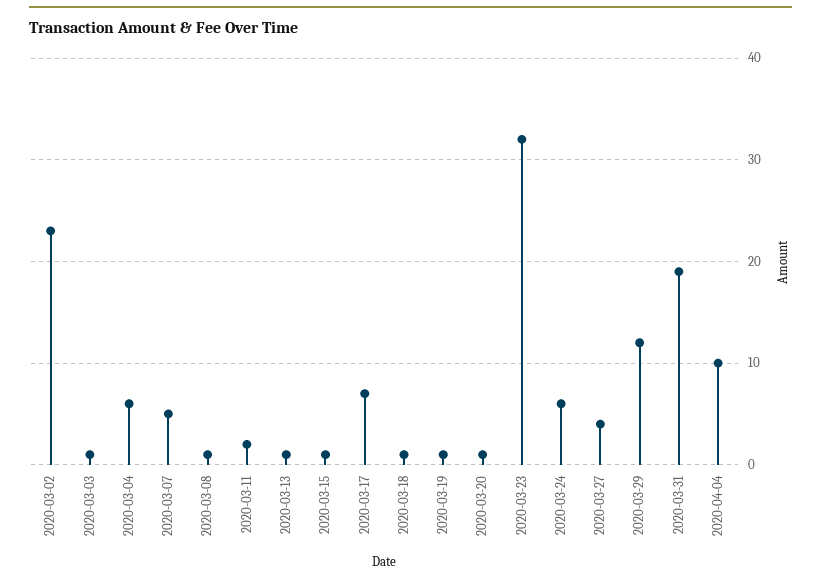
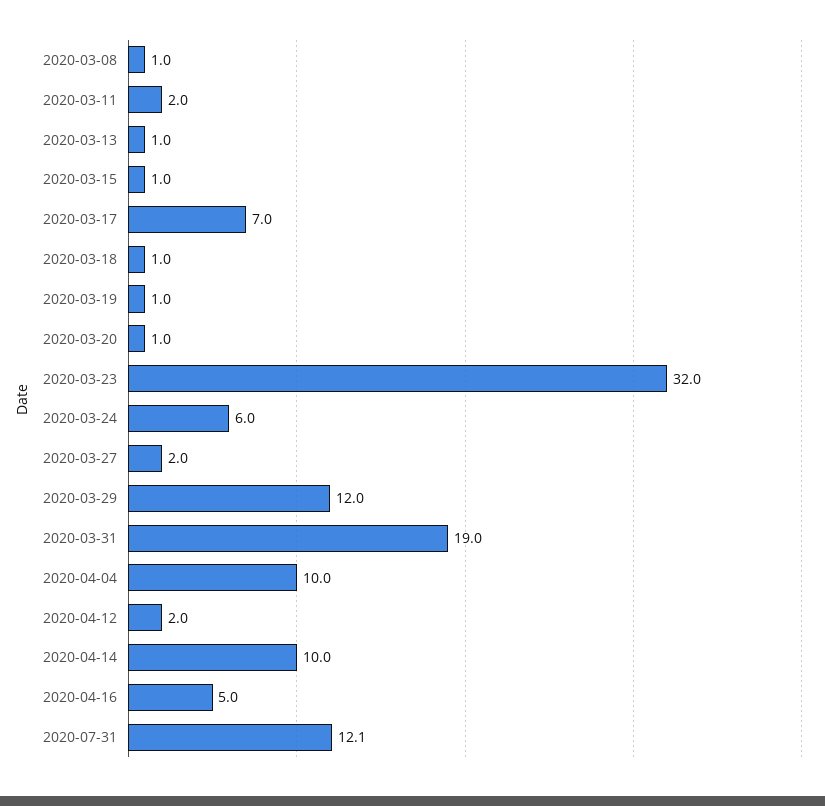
2020-03-02: 23 -> none
2020-03-03: 1 -> none
2020-03-04: 6 -> none
2020-03-07: 5 -> none
2020-03-27: 4 -> 2
2020-04-12: none -> 2
2020-04-14: none -> 10
2020-04-16: none -> 5
2020-07-31: none -> 12.1

